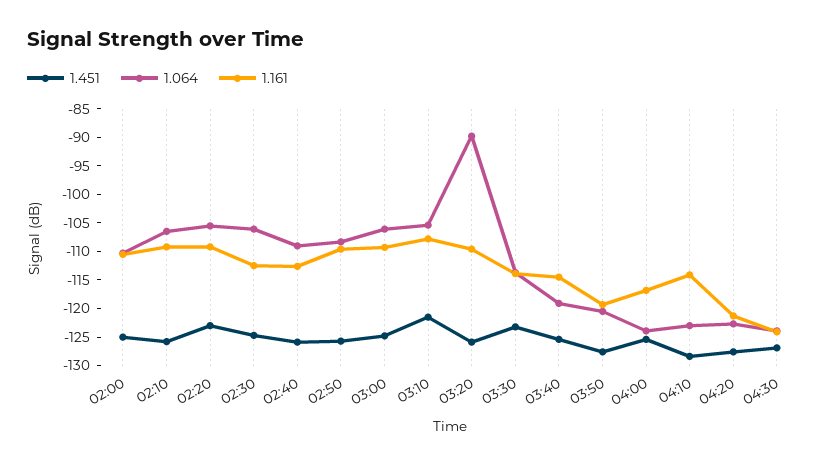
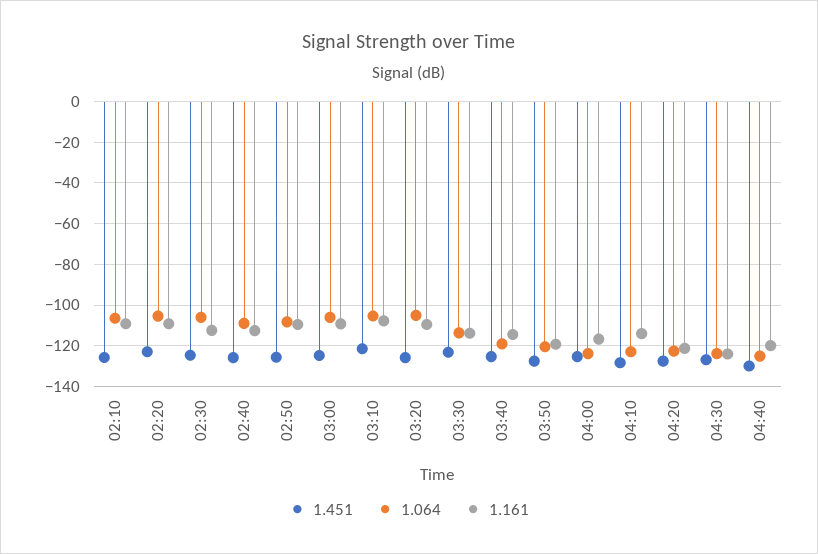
1.451, 02:00: -125 -> none
1.064, 02:00: -110 -> none
1.161, 02:00: -110 -> none
1.064, 03:20: -90 -> -105
1.451, 04:40: none -> -130
1.064, 04:40: none -> -125
1.161, 04:40: none -> -120

